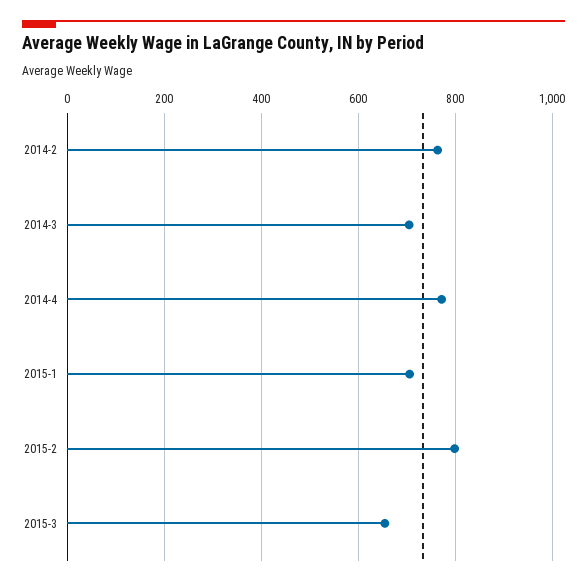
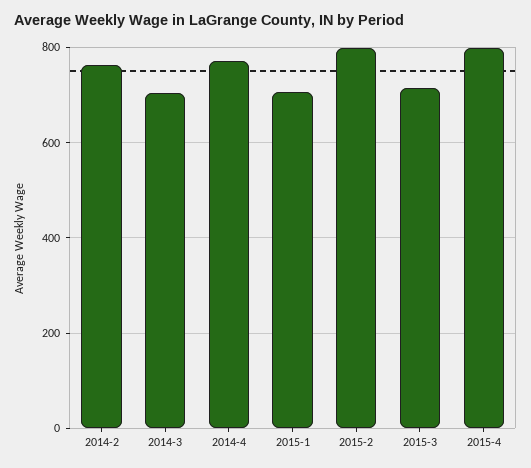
2015-3: 660 -> 720
2015-4: none -> 800

